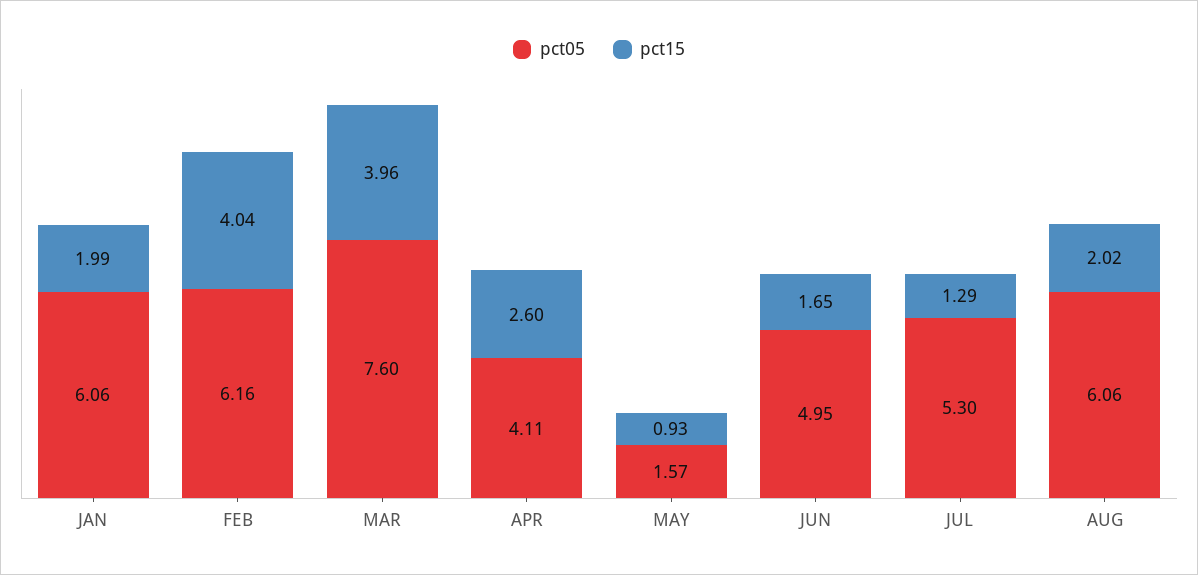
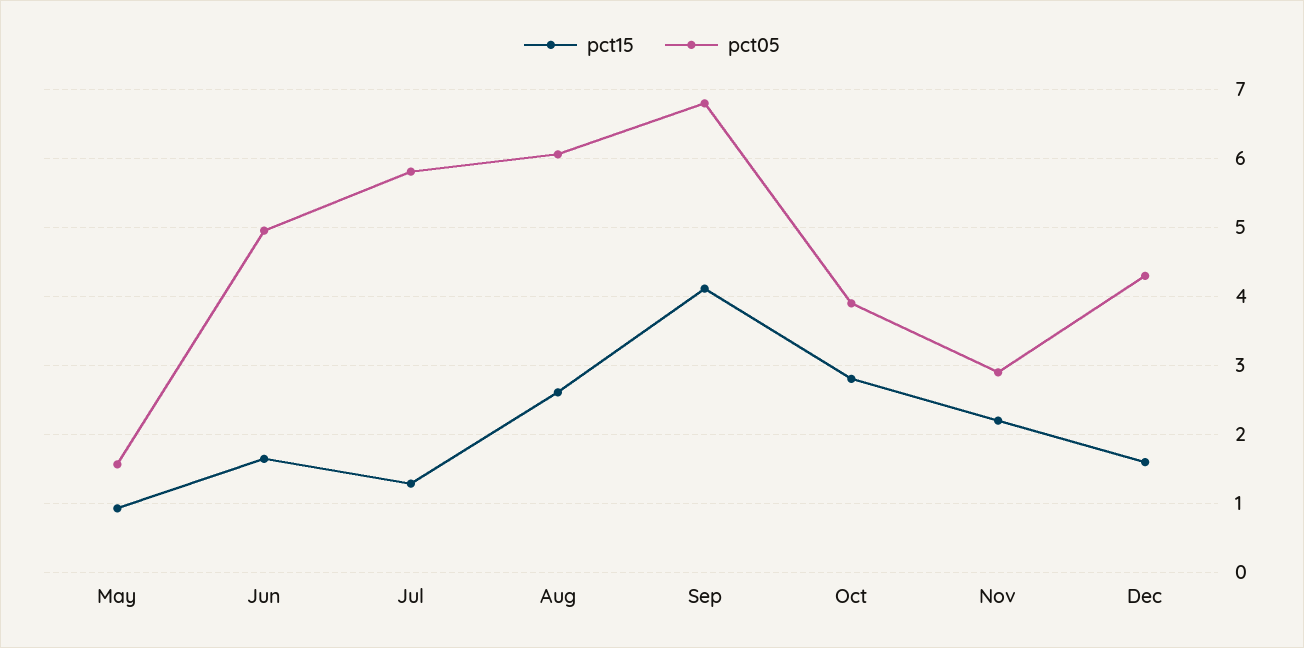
pct05, JAN: 6.06 -> none
pct15, JAN: 1.99 -> none
pct05, FEB: 6.16 -> none
pct15, FEB: 4.04 -> none
pct05, MAR: 7.6 -> none
pct15, MAR: 3.96 -> none
pct05, APR: 4.11 -> none
pct15, APR: 2.6 -> none
pct05, JUL: 5.3 -> 5.8
pct15, AUG: 2.02 -> 2.6
pct15, Sep: none -> 4.1
pct05, Sep: none -> 6.8
pct15, Oct: none -> 2.8
pct05, Oct: none -> 3.9
pct15, Nov: none -> 2.2
pct05, Nov: none -> 2.9
pct15, Dec: none -> 1.6
pct05, Dec: none -> 4.3

